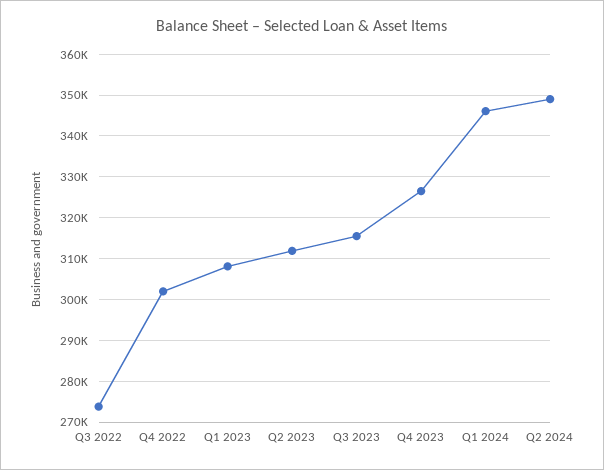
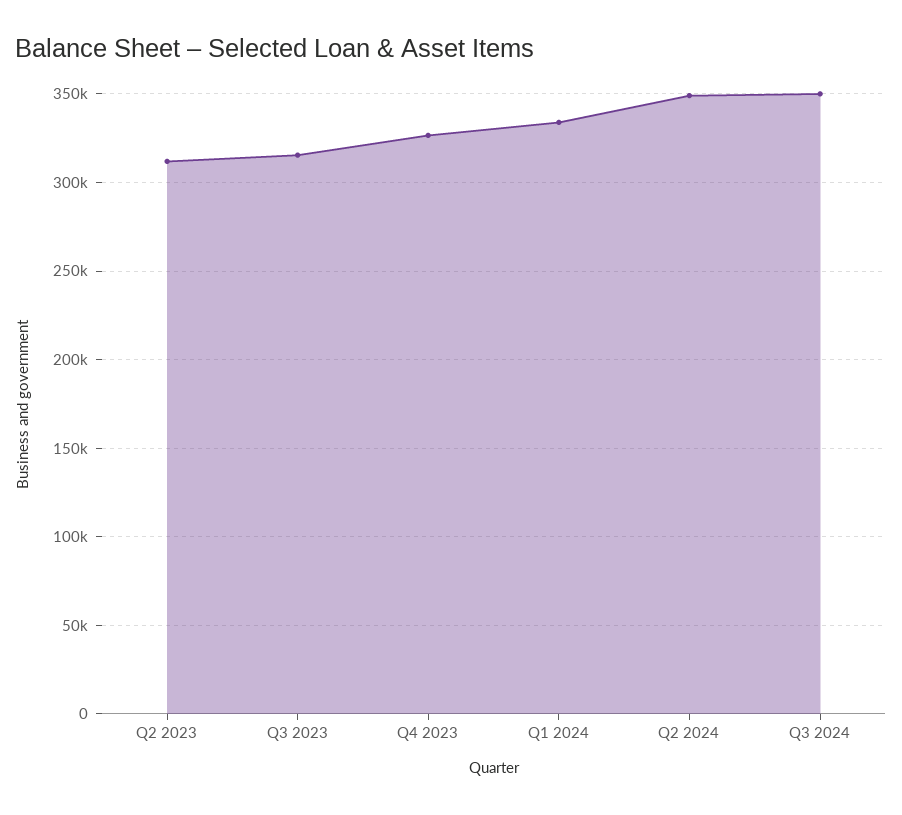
Q3 2022: 274000 -> none
Q4 2022: 302000 -> none
Q1 2023: 308000 -> none
Q1 2024: 346000 -> 335000
Q3 2024: none -> 350000

